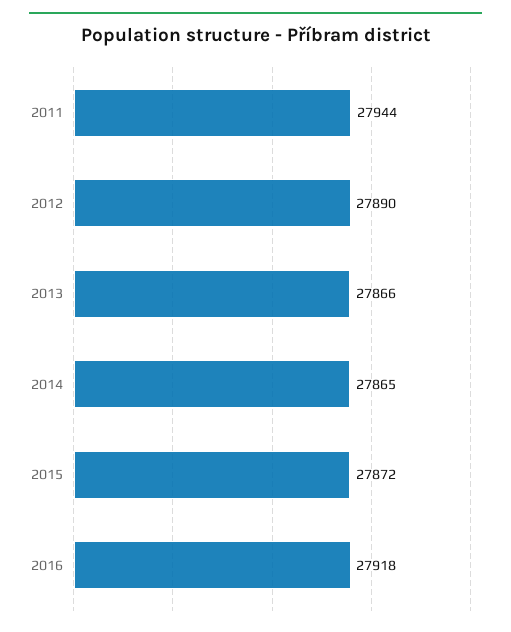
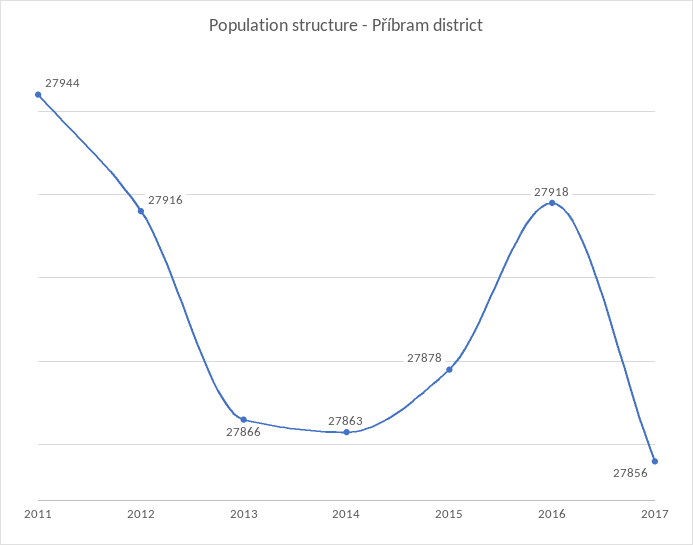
2012: 27890 -> 27916
2014: 27865 -> 27863
2015: 27872 -> 27878
2017: none -> 27856

